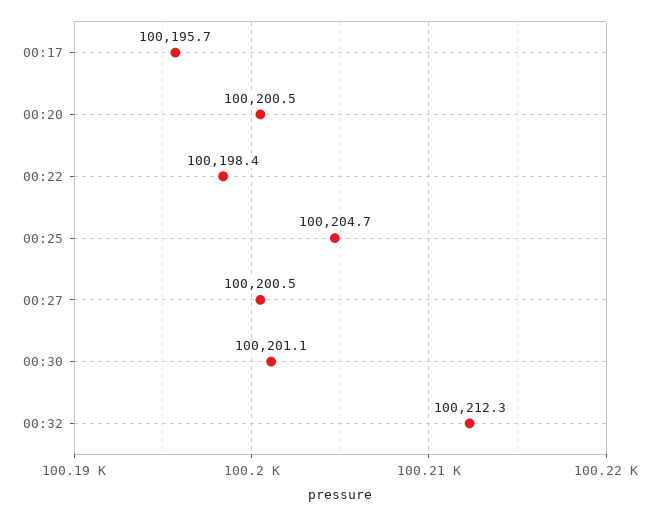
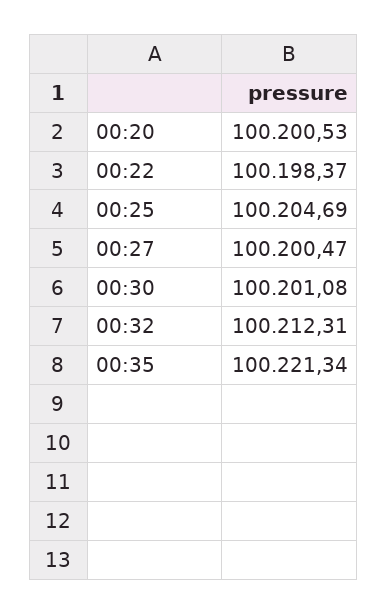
00:17: 100195.7 -> none
00:35: none -> 100221.34

